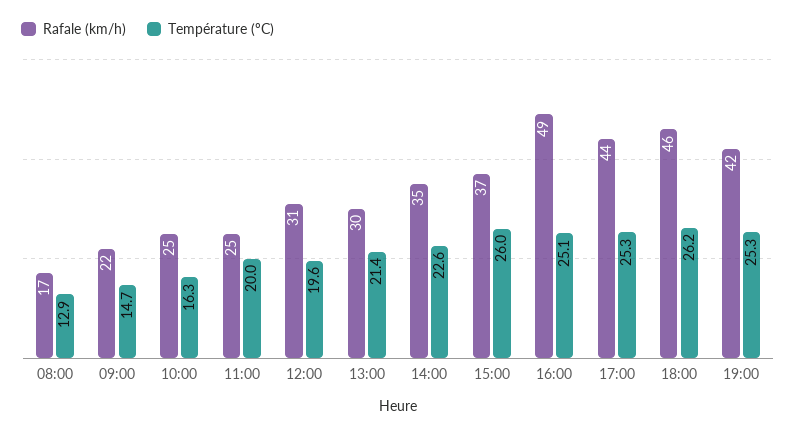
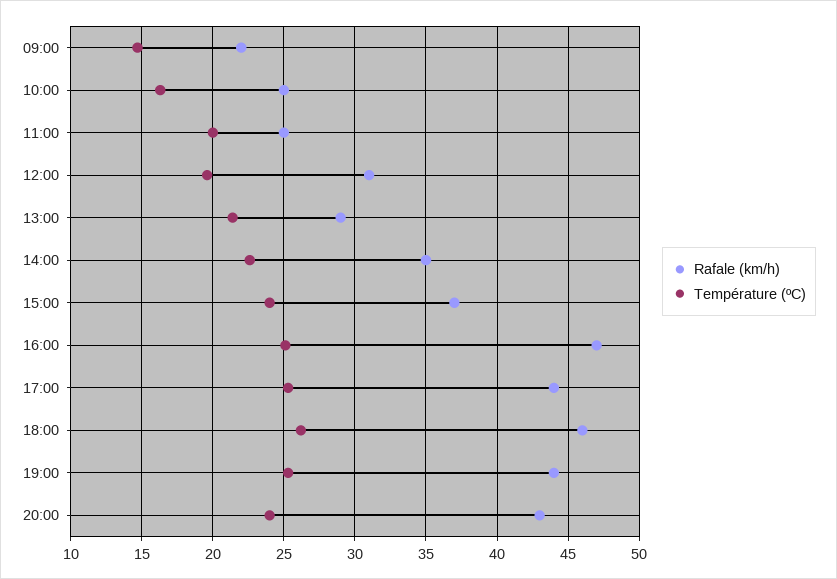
Rafale (km/h), 08:00: 17 -> none
Température (ºC), 08:00: 12.9 -> none
Rafale (km/h), 13:00: 30 -> 29
Température (ºC), 15:00: 26 -> 24
Rafale (km/h), 16:00: 49 -> 47
Rafale (km/h), 19:00: 42 -> 44
Rafale (km/h), 20:00: none -> 43
Température (ºC), 20:00: none -> 24

